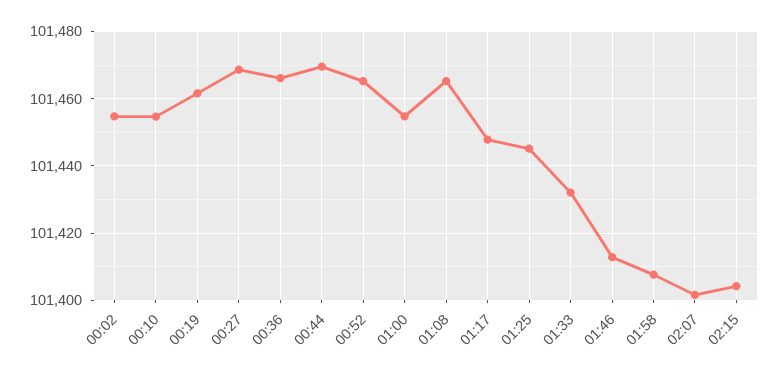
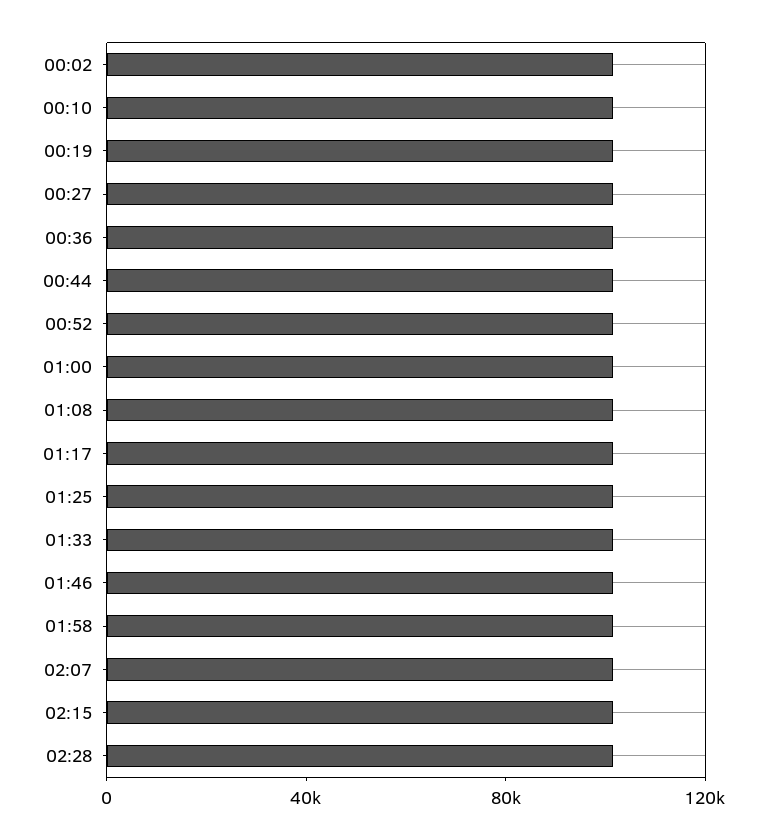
02:28: none -> 100000

